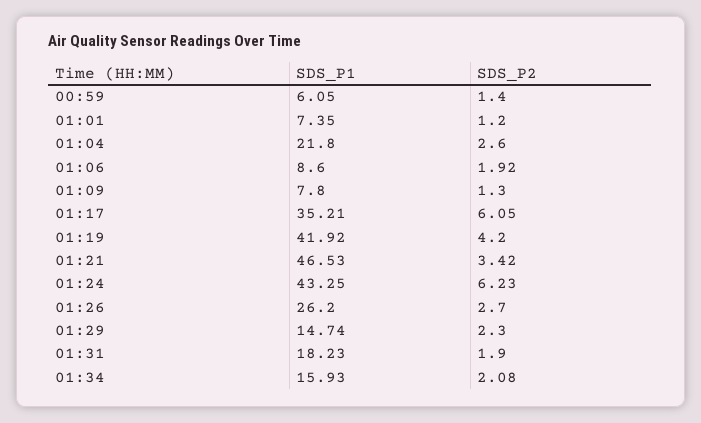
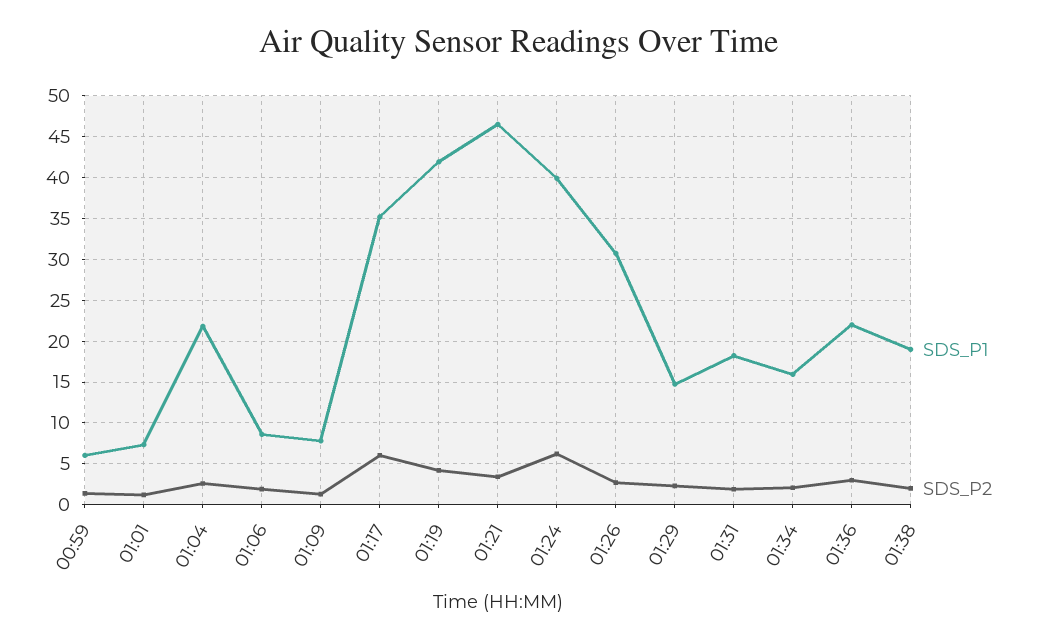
SDS_P1, 01:24: 43.25 -> 40
SDS_P1, 01:26: 26.2 -> 31
SDS_P1, 01:36: none -> 22
SDS_P2, 01:36: none -> 3
SDS_P1, 01:38: none -> 19
SDS_P2, 01:38: none -> 2

